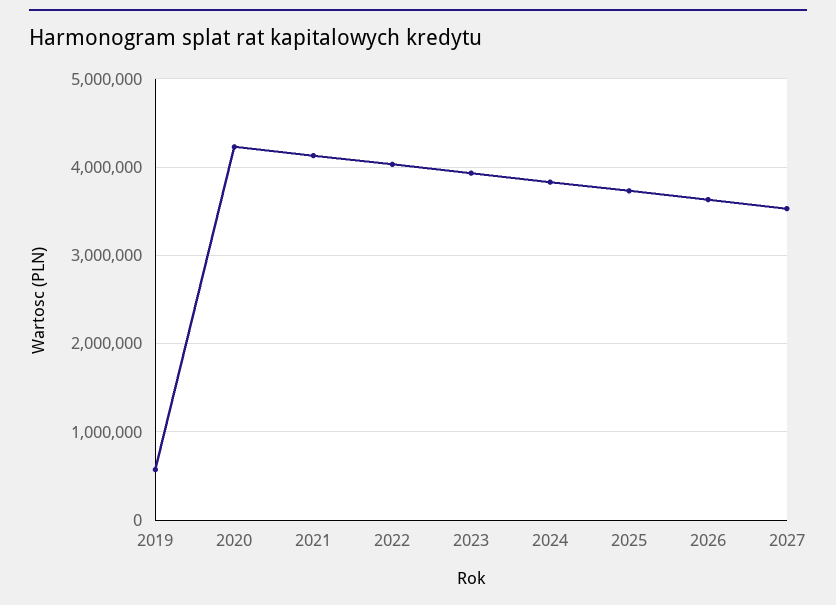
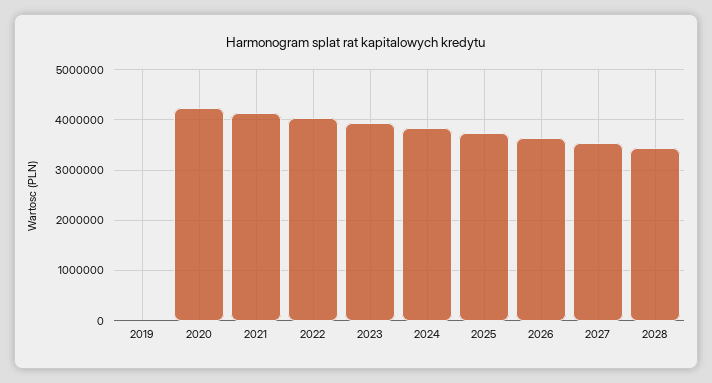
2019: 600000 -> 0
2028: none -> 3400000

